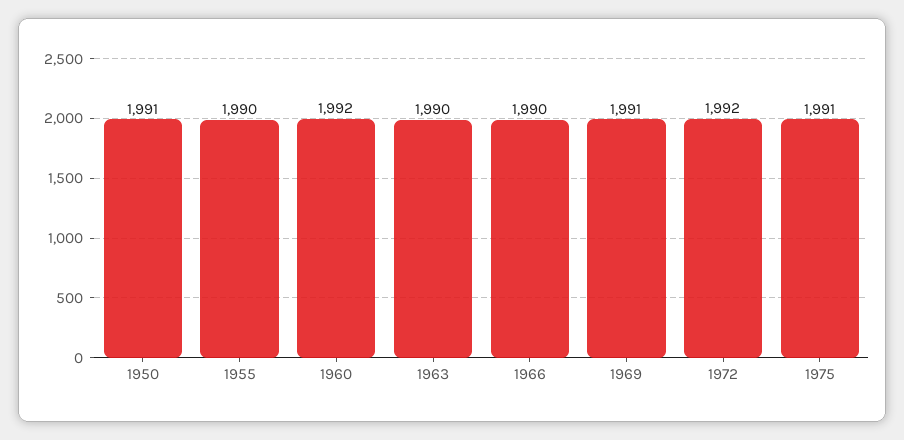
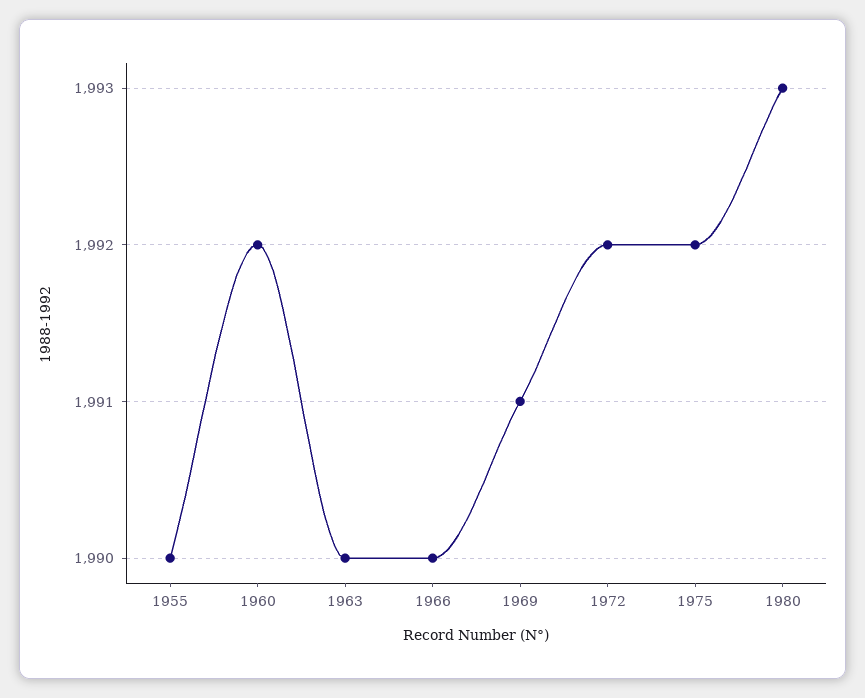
1950: 1991 -> none
1975: 1991 -> 1992
1980: none -> 1993

